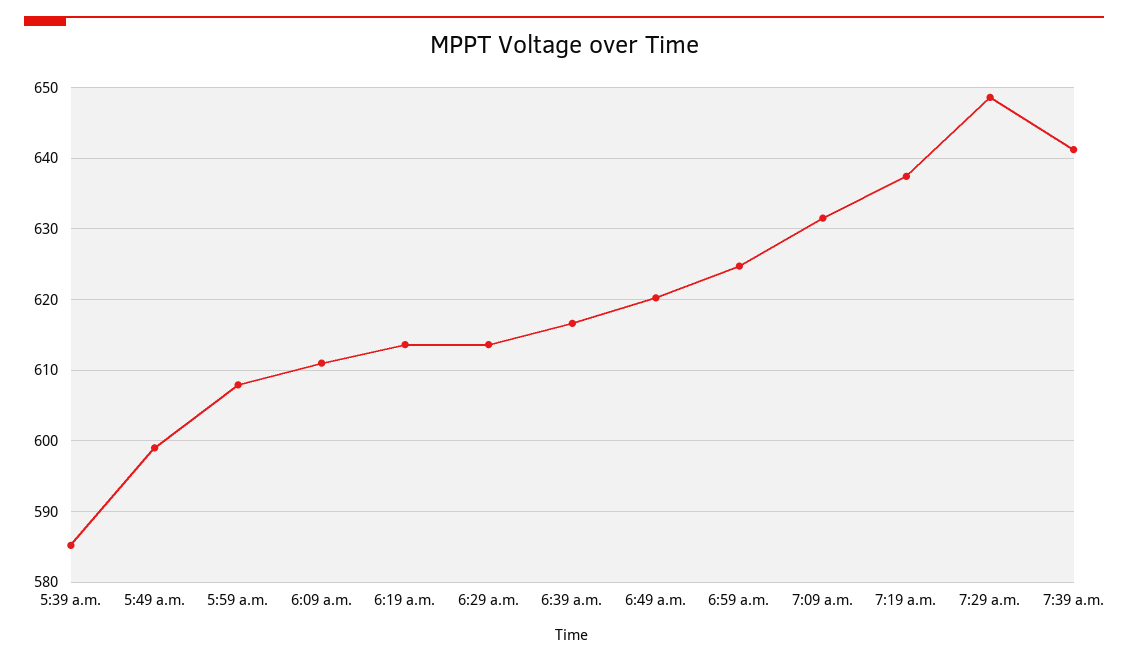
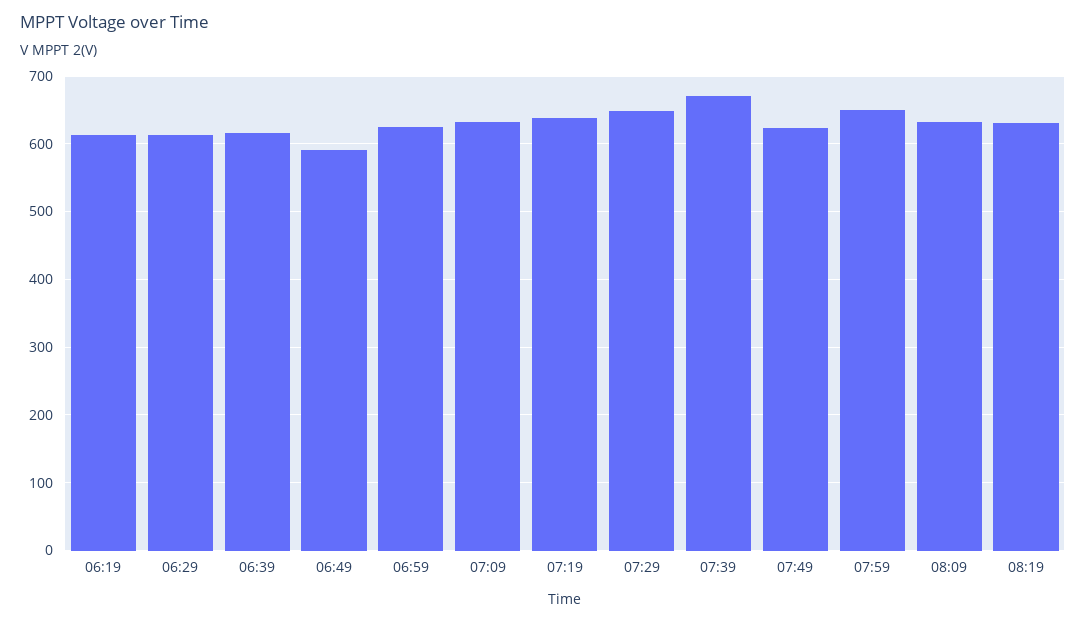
5:39 a.m.: 585 -> none
5:49 a.m.: 599 -> none
5:59 a.m.: 608 -> none
6:09 a.m.: 611 -> none
6:49 a.m.: 620 -> 590
7:39 a.m.: 641 -> 670
07:49: none -> 620
07:59: none -> 650
08:09: none -> 630
08:19: none -> 630

